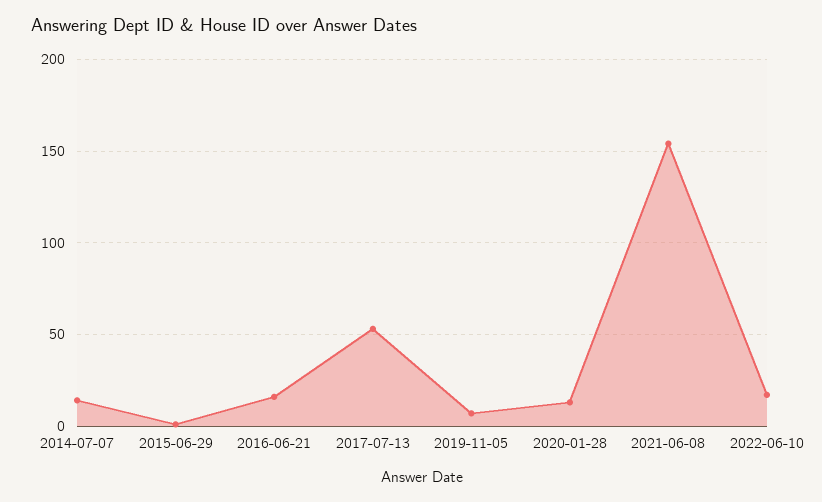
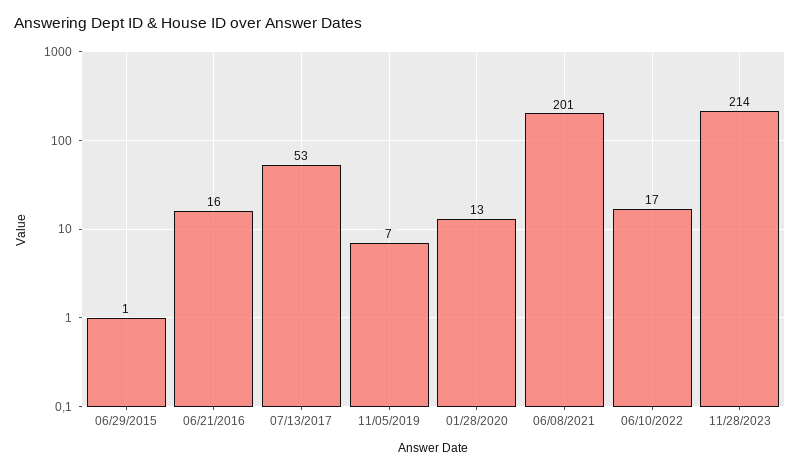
2014-07-07: 15 -> none
2021-06-08: 155 -> 201
11/28/2023: none -> 214

